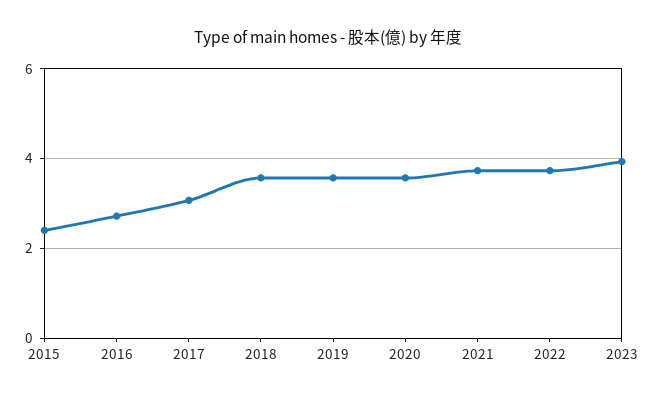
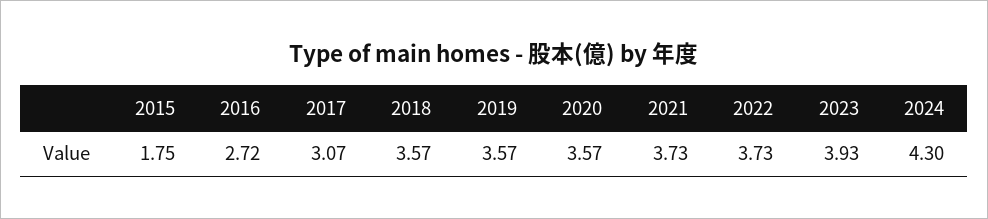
2015: 2.4 -> 1.75
2024: none -> 4.3

